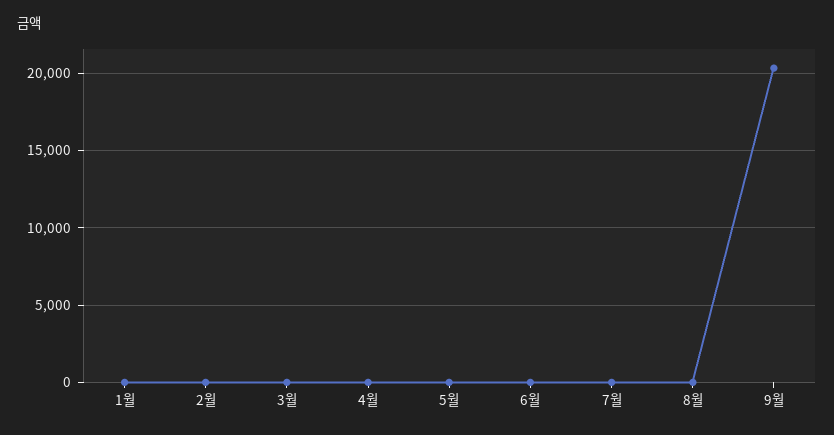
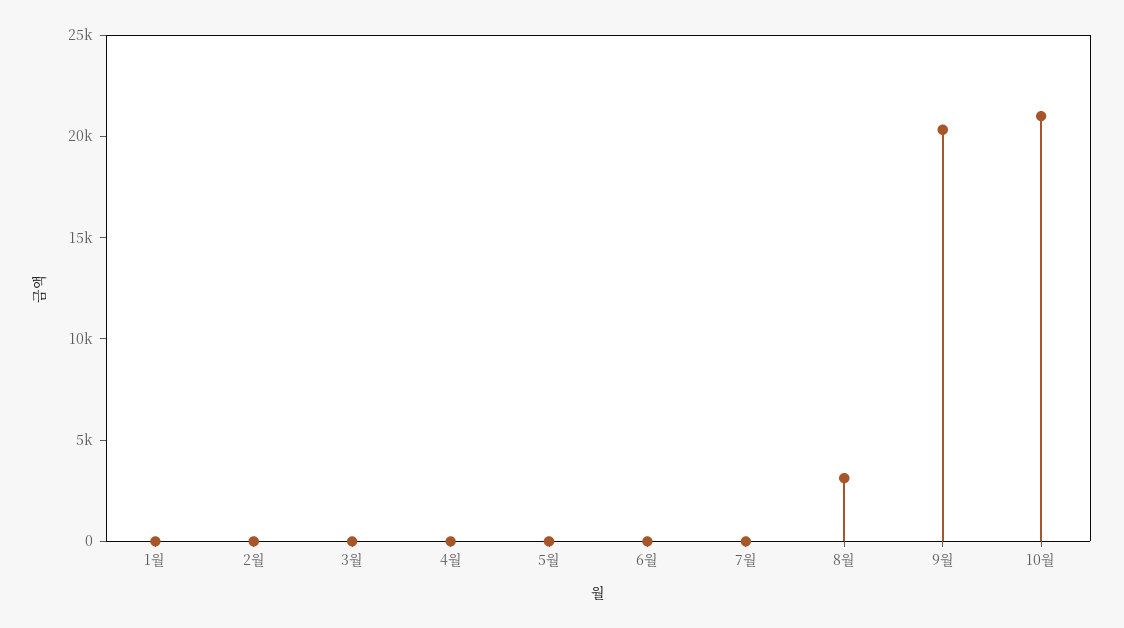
8월: 0 -> 3000
10월: none -> 21000

